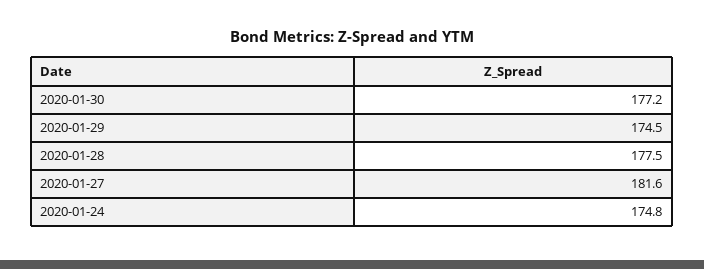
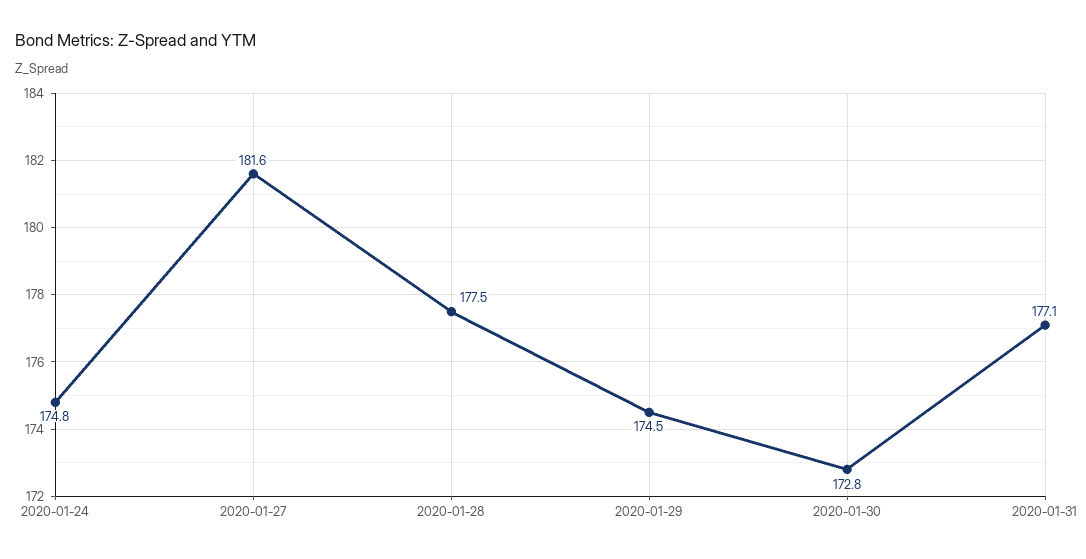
2020-01-30: 177.2 -> 172.8
2020-01-31: none -> 177.1

